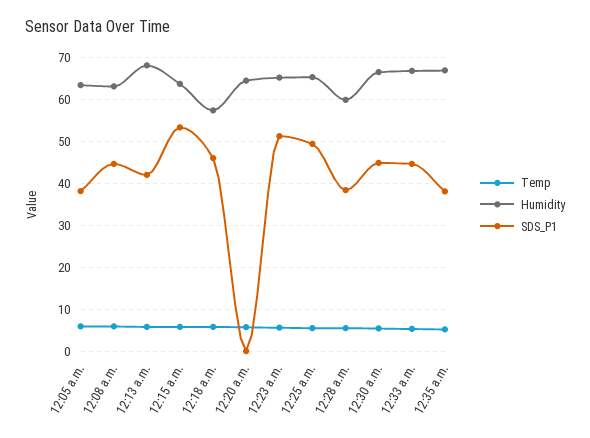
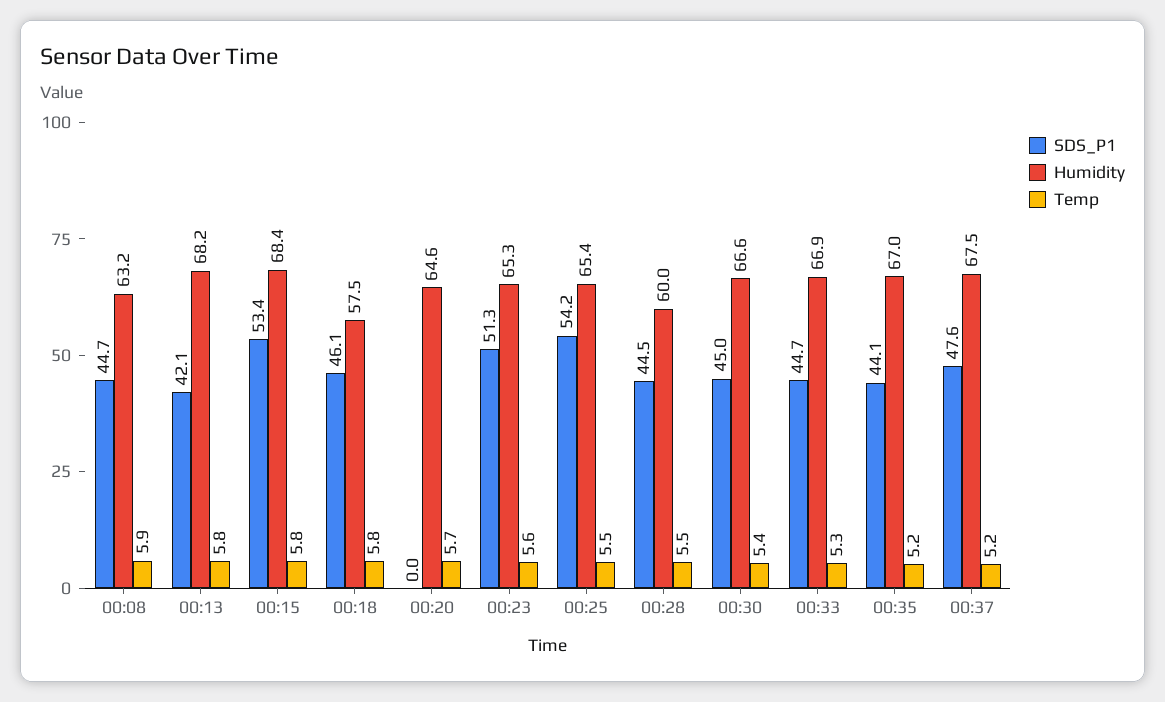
Temp, 12:05 a.m.: 6 -> none
Humidity, 12:05 a.m.: 64 -> none
SDS_P1, 12:05 a.m.: 38 -> none
Humidity, 12:15 a.m.: 64 -> 68.4
SDS_P1, 12:25 a.m.: 50 -> 54.2
SDS_P1, 12:28 a.m.: 38 -> 44.5
SDS_P1, 12:35 a.m.: 38 -> 44.1
SDS_P1, 00:37: none -> 47.6
Humidity, 00:37: none -> 67.5
Temp, 00:37: none -> 5.2

